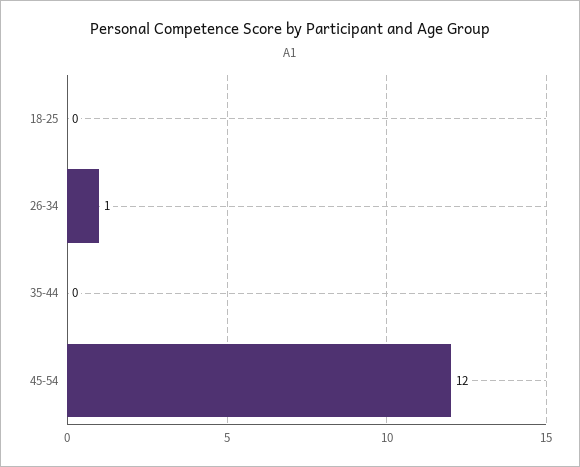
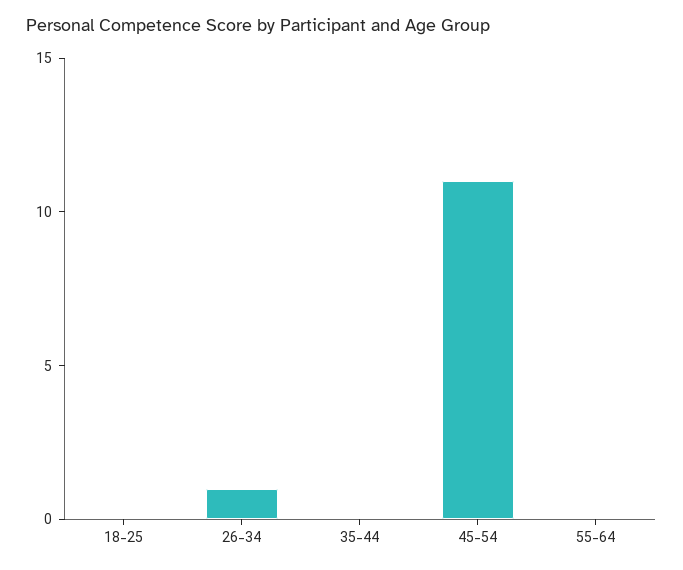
45-54: 12 -> 11
55-64: none -> 0

